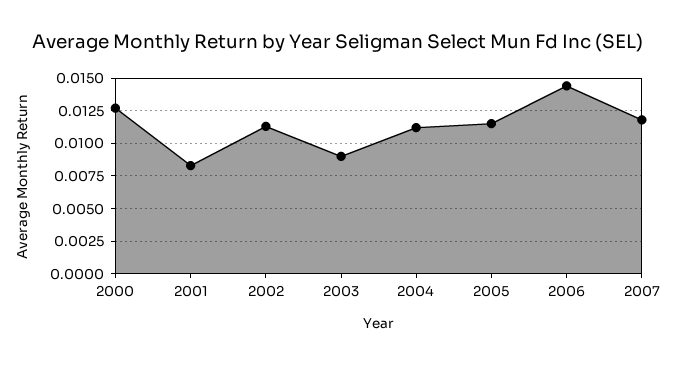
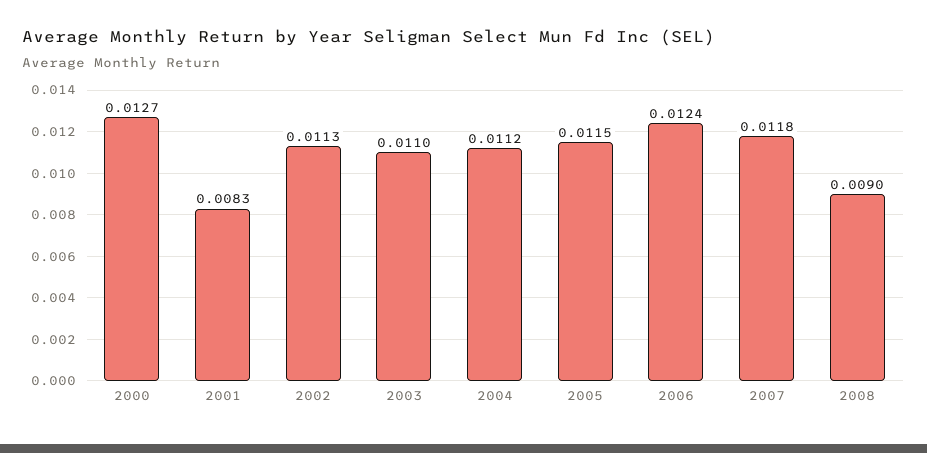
2003: 0.009 -> 0.011
2006: 0.0145 -> 0.0124
2008: none -> 0.009

